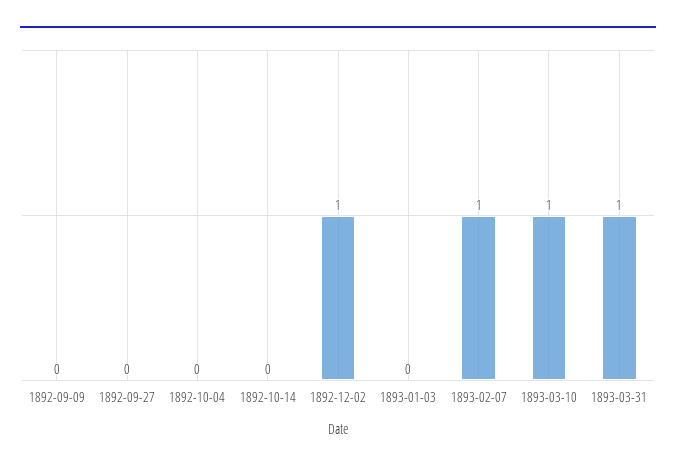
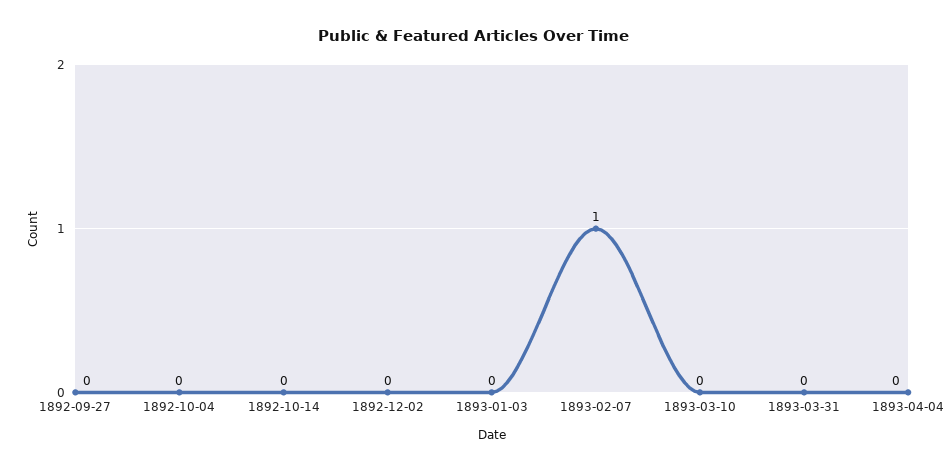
1892-09-09: 0 -> none
1892-12-02: 1 -> 0
1893-03-10: 1 -> 0
1893-03-31: 1 -> 0
1893-04-04: none -> 0

